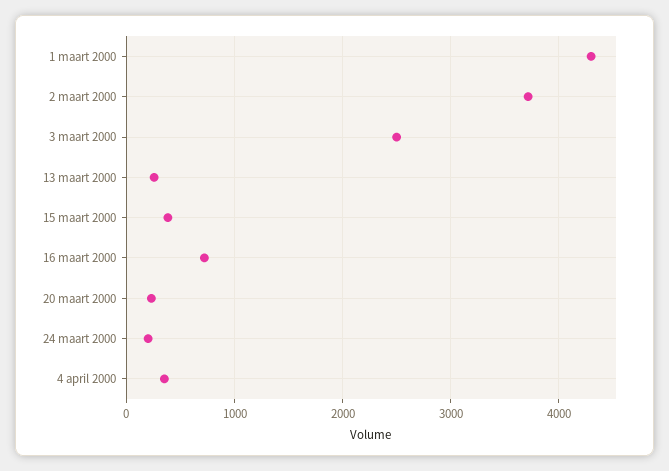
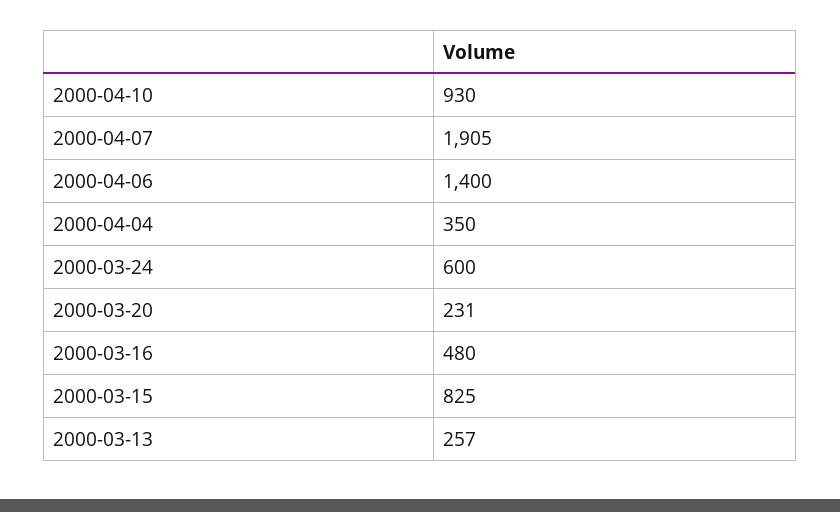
1 maart 2000: 4300 -> none
2 maart 2000: 3700 -> none
3 maart 2000: 2500 -> none
15 maart 2000: 400 -> 825
16 maart 2000: 700 -> 480
24 maart 2000: 200 -> 600
2000-04-10: none -> 930
2000-04-07: none -> 1905
2000-04-06: none -> 1400

